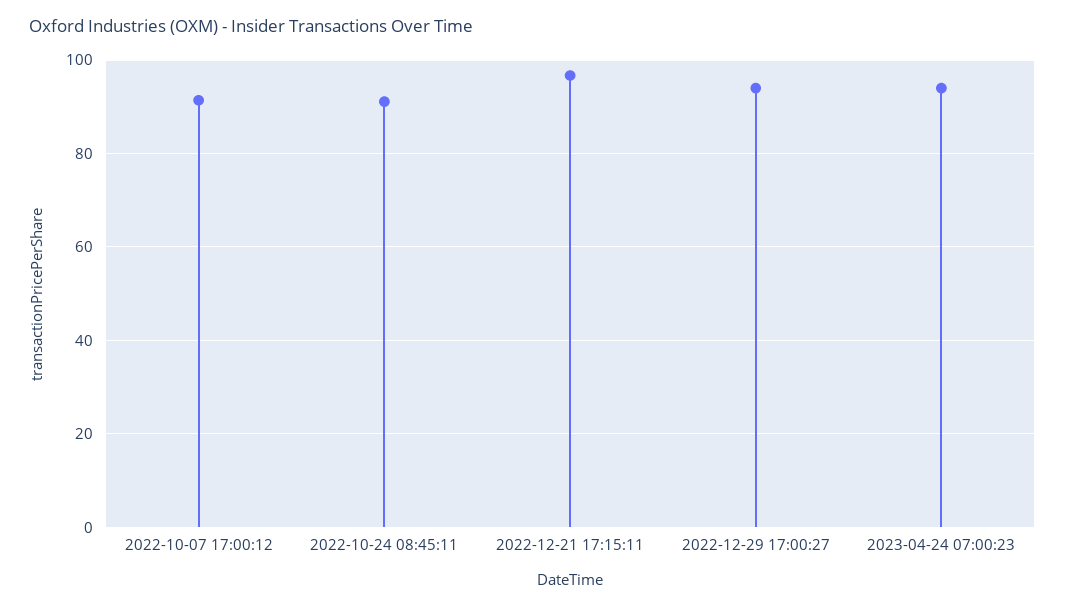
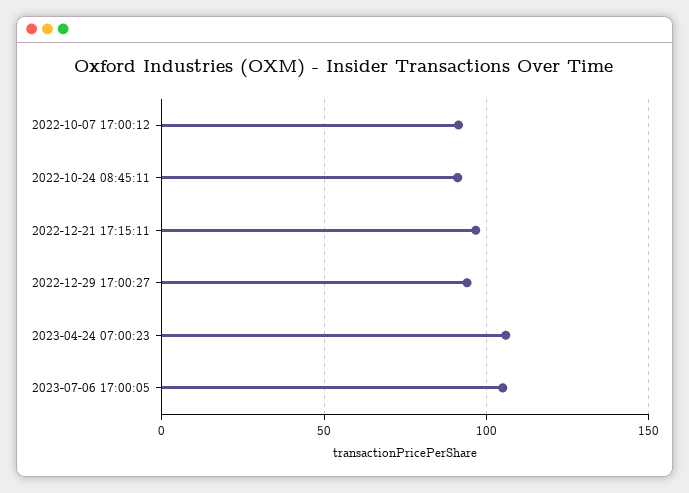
2023-04-24 07:00:23: 94 -> 105
2023-07-06 17:00:05: none -> 105

